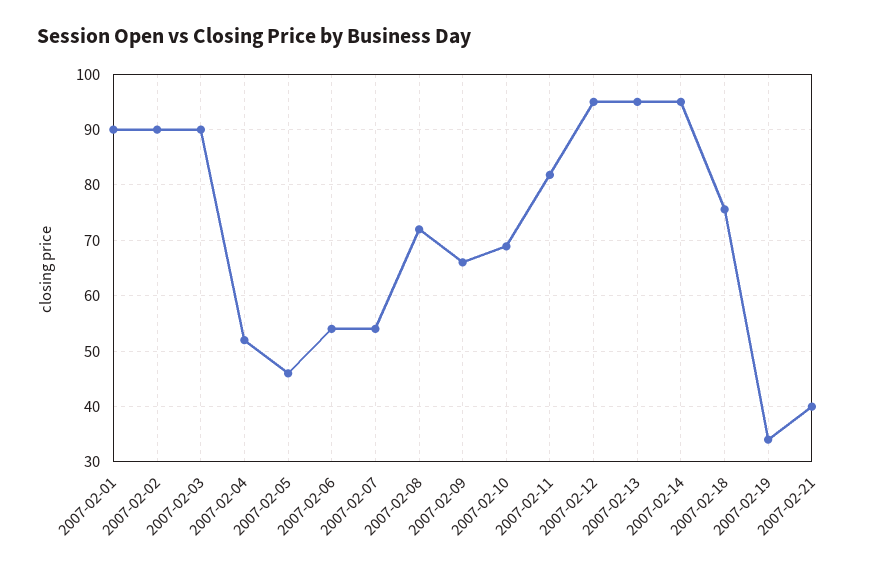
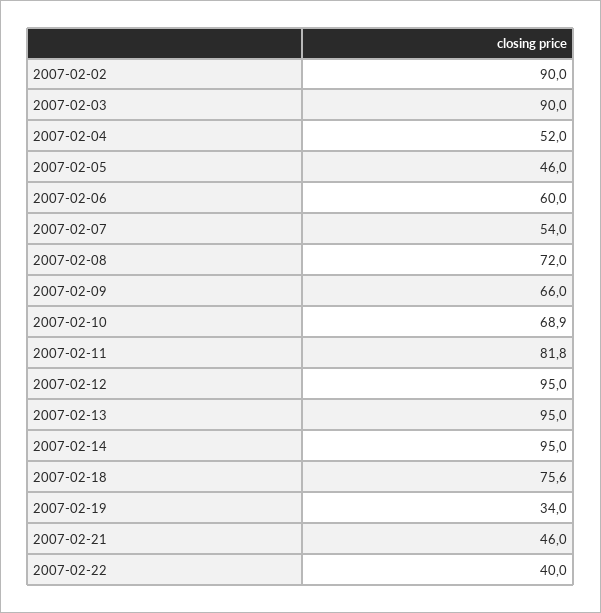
2007-02-01: 90 -> none
2007-02-06: 54 -> 60
2007-02-21: 40 -> 46
2007-02-22: none -> 40

